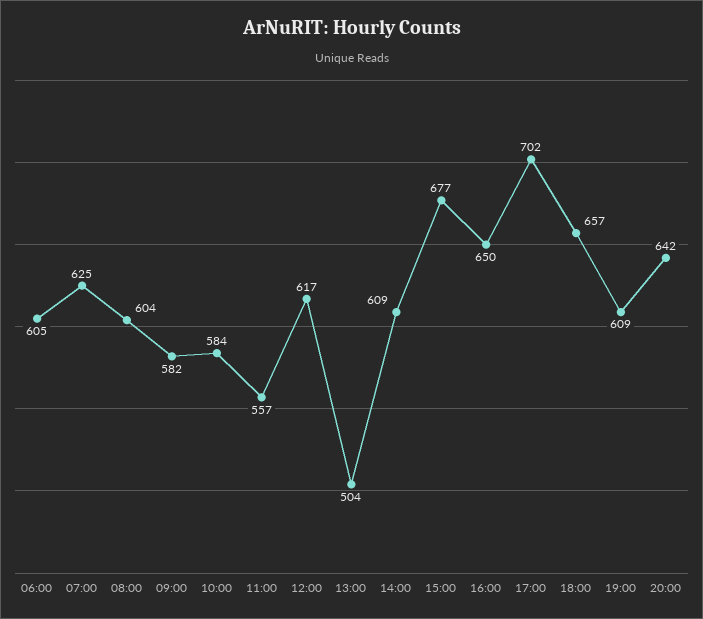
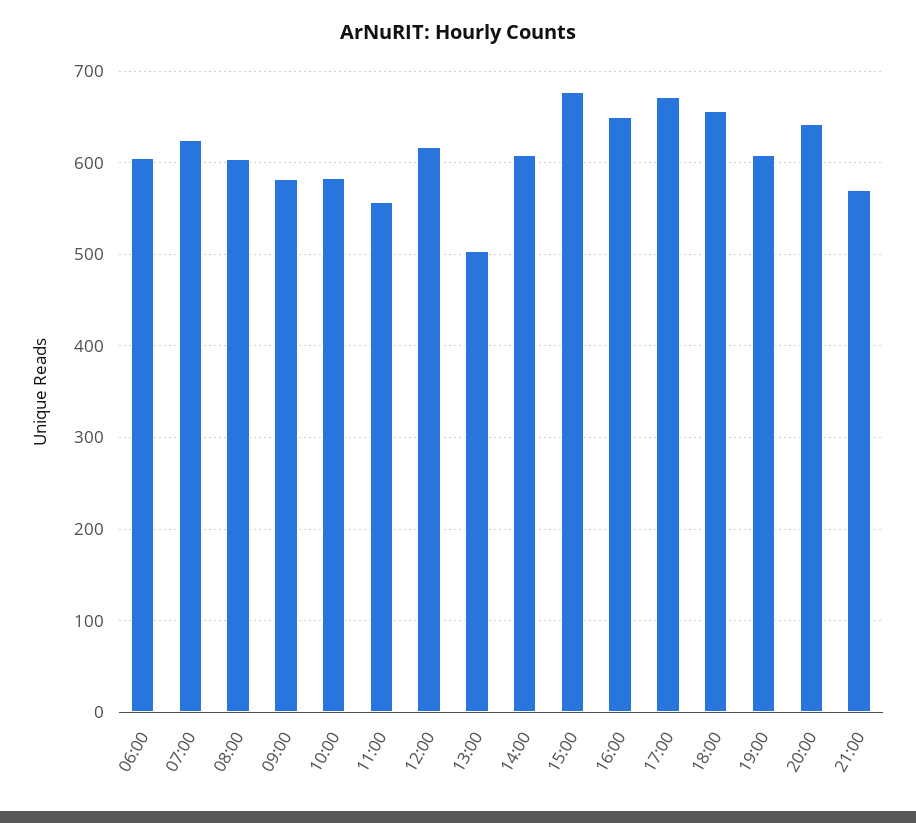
17:00: 702 -> 670
21:00: none -> 570

